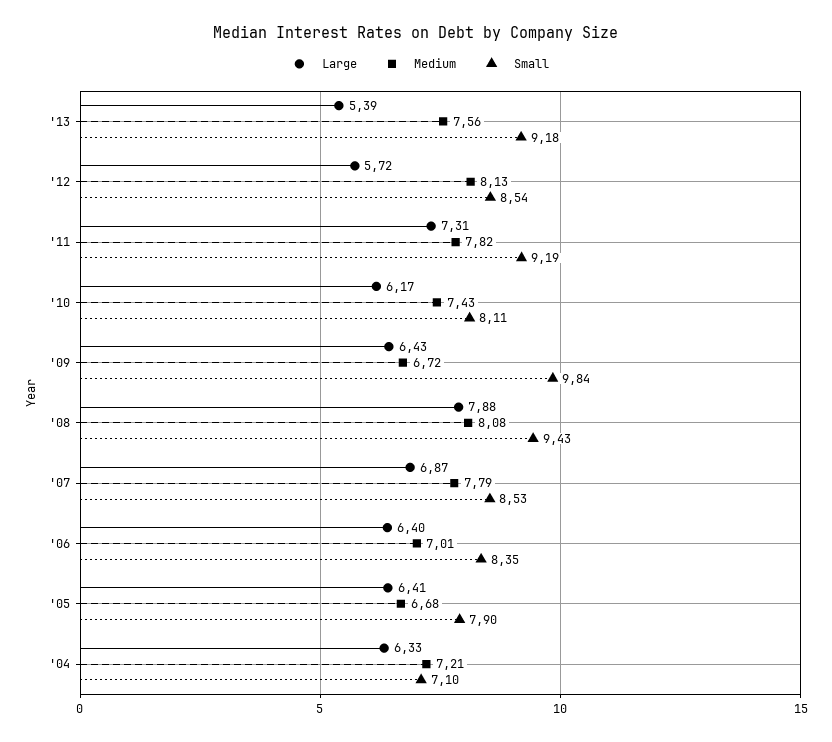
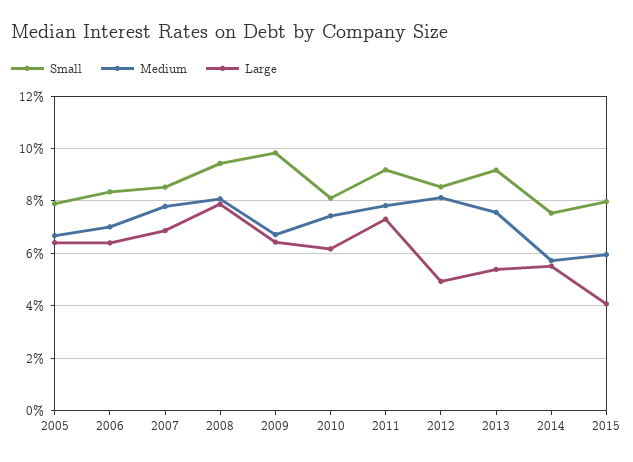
Large, '12: 5.72 -> 5
Large, '04: 6.33 -> none
Medium, '04: 7.21 -> none
Small, '04: 7.1 -> none
Small, 2014: none -> 7.5
Medium, 2014: none -> 5.75
Large, 2014: none -> 5.5
Small, 2015: none -> 8
Medium, 2015: none -> 6
Large, 2015: none -> 4

